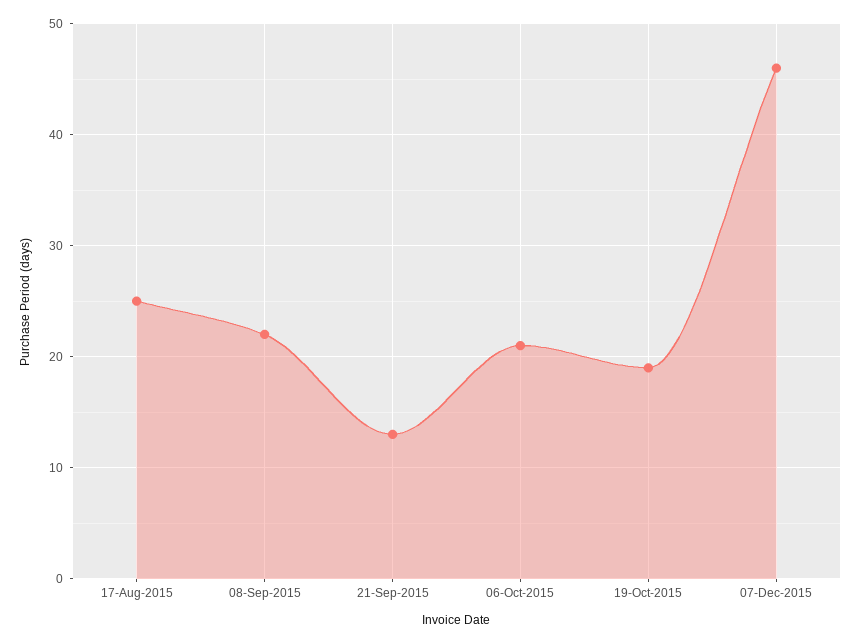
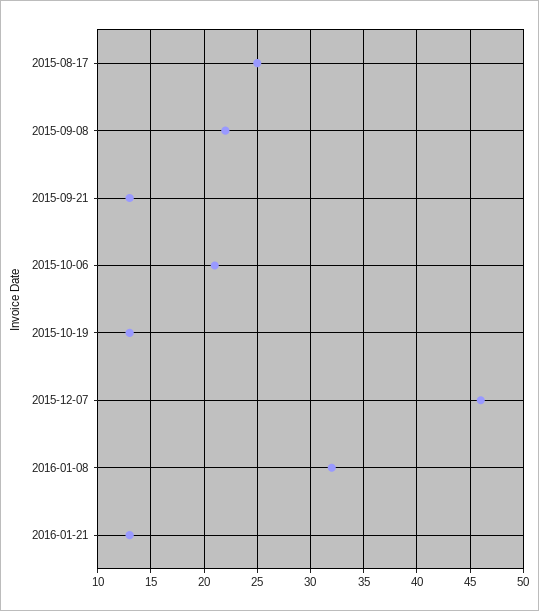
19-Oct-2015: 19 -> 13
2016-01-08: none -> 32
2016-01-21: none -> 13

